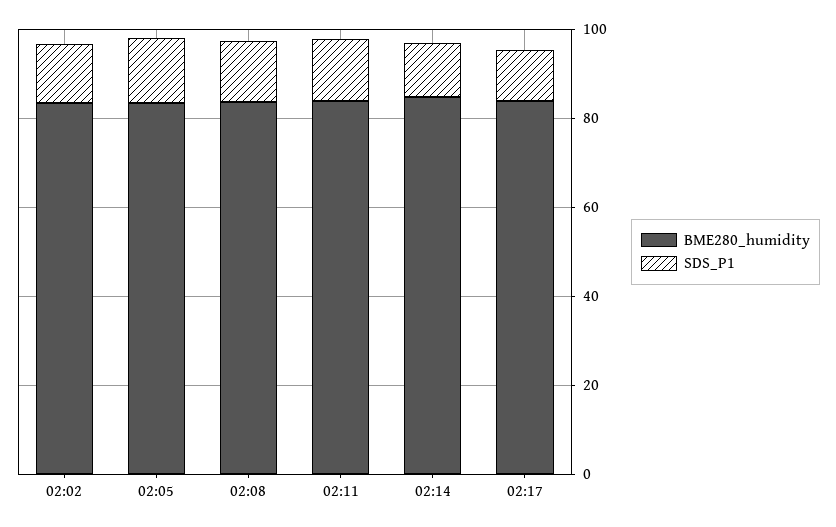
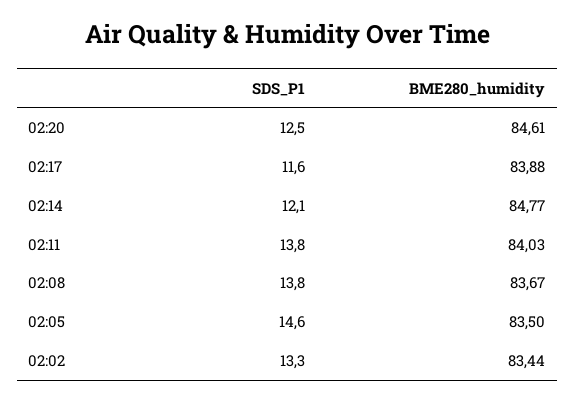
SDS_P1, 02:20: none -> 12.5
BME280_humidity, 02:20: none -> 84.61

